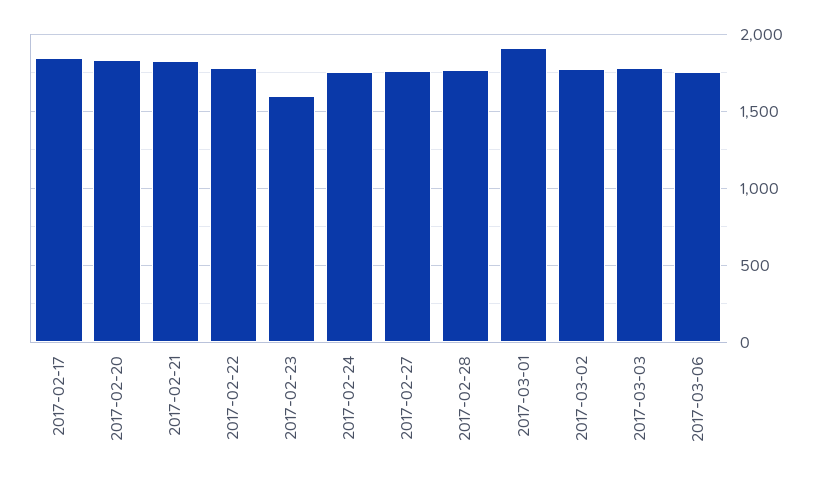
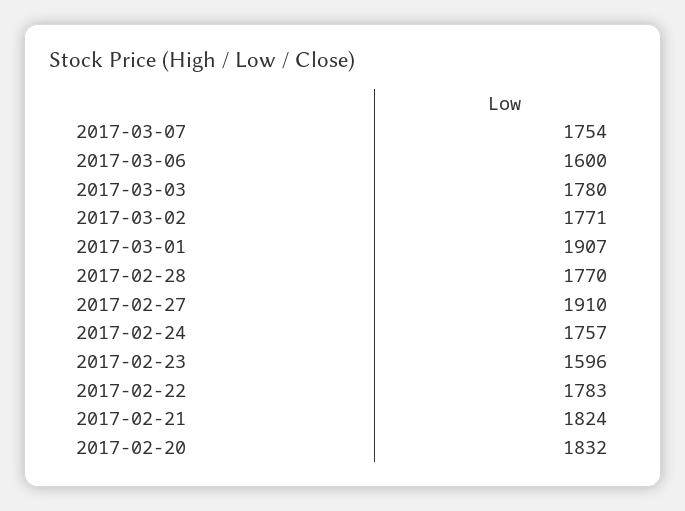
2017-02-17: 1850 -> none
2017-02-27: 1750 -> 1910
2017-03-06: 1750 -> 1600
2017-03-07: none -> 1754

